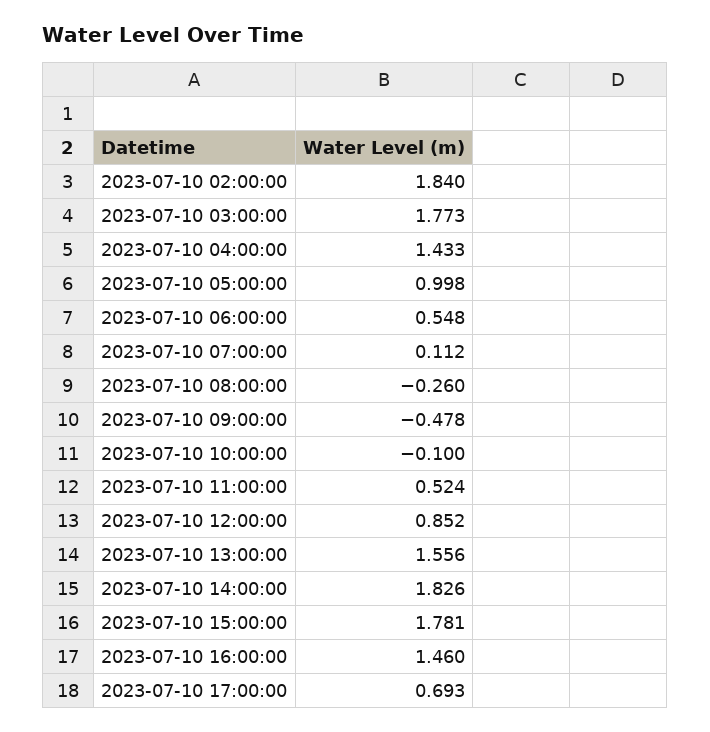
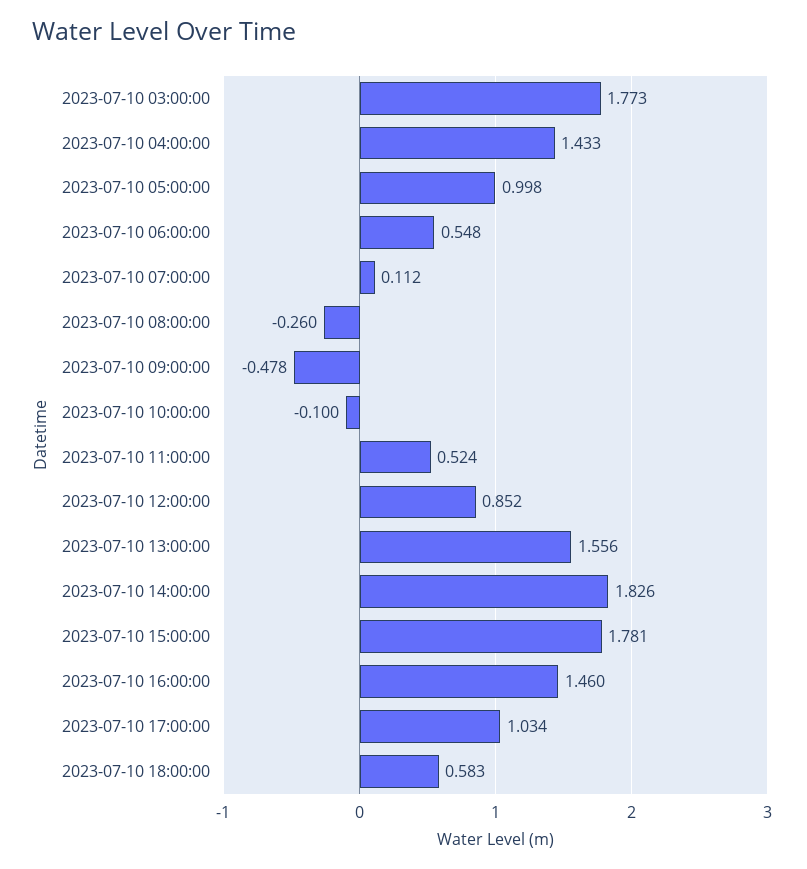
2023-07-10 02:00:00: 1.84 -> none
2023-07-10 17:00:00: 0.693 -> 1.034
2023-07-10 18:00:00: none -> 0.583

